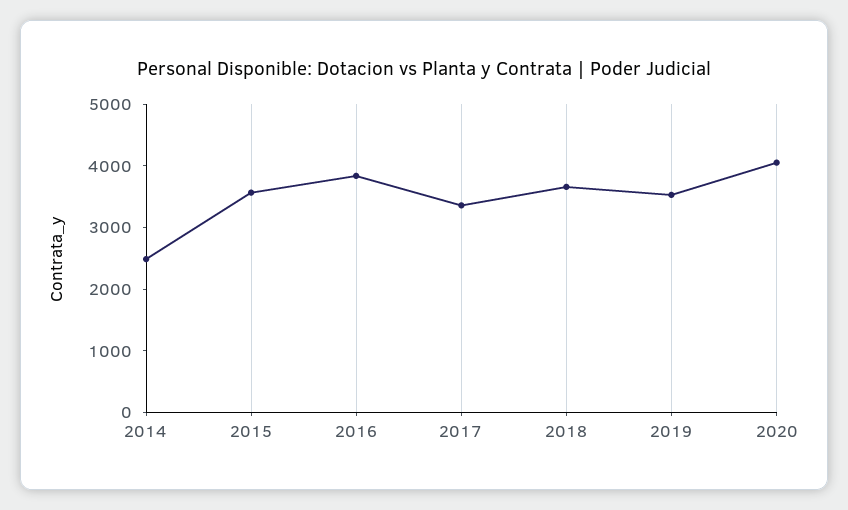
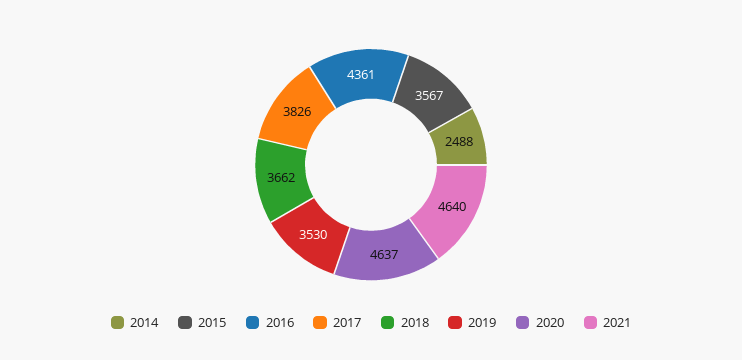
2016: 3800 -> 4361
2017: 3400 -> 3826
2020: 4000 -> 4637
2021: none -> 4640

